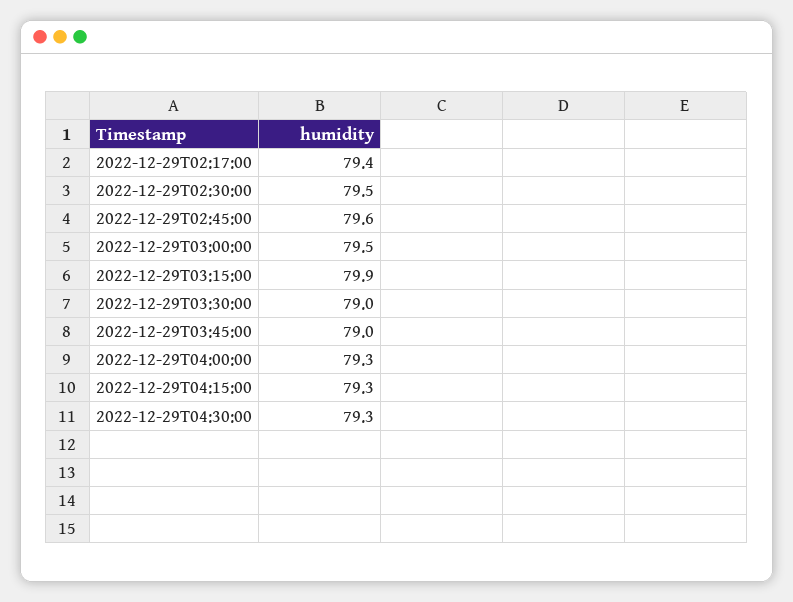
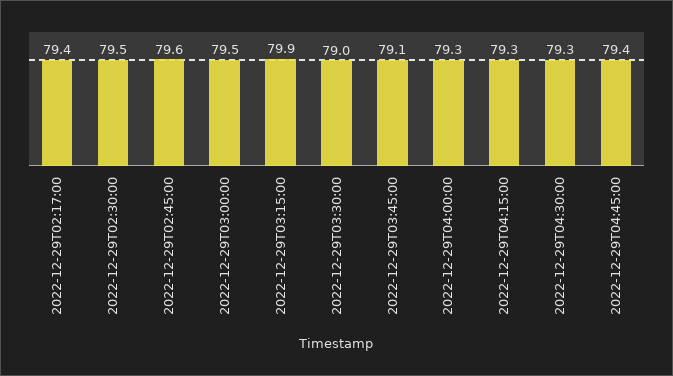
2022-12-29T03:45:00: 79 -> 79.1
2022-12-29T04:45:00: none -> 79.4

